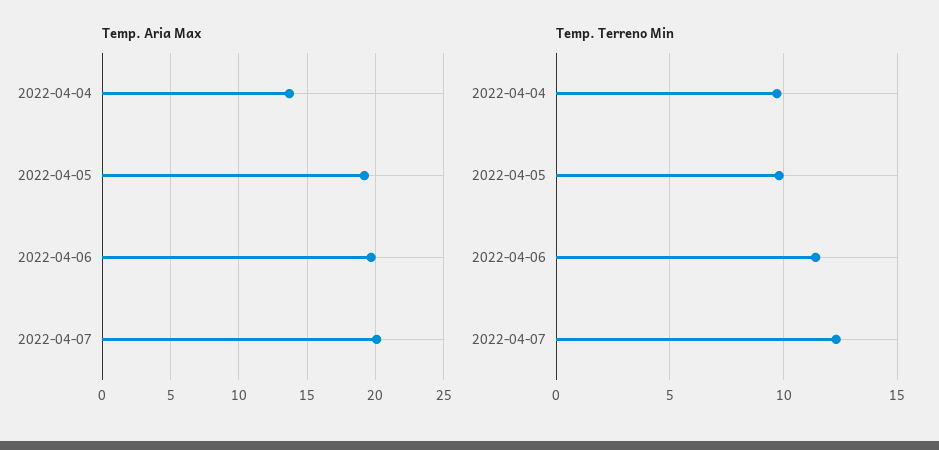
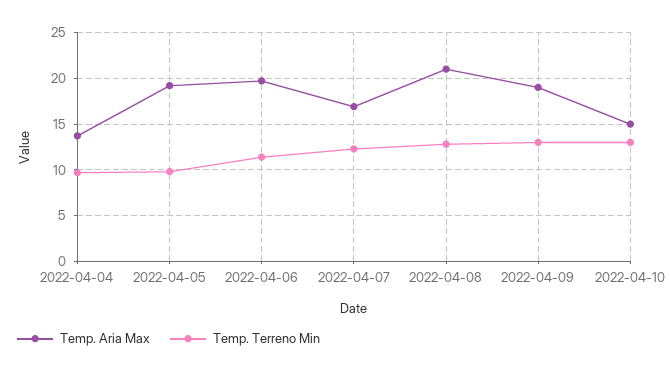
Temp. Aria Max, 2022-04-07: 20 -> 17
Temp. Aria Max, 2022-04-08: none -> 21
Temp. Terreno Min, 2022-04-08: none -> 13
Temp. Aria Max, 2022-04-09: none -> 19
Temp. Terreno Min, 2022-04-09: none -> 13
Temp. Aria Max, 2022-04-10: none -> 15
Temp. Terreno Min, 2022-04-10: none -> 13

